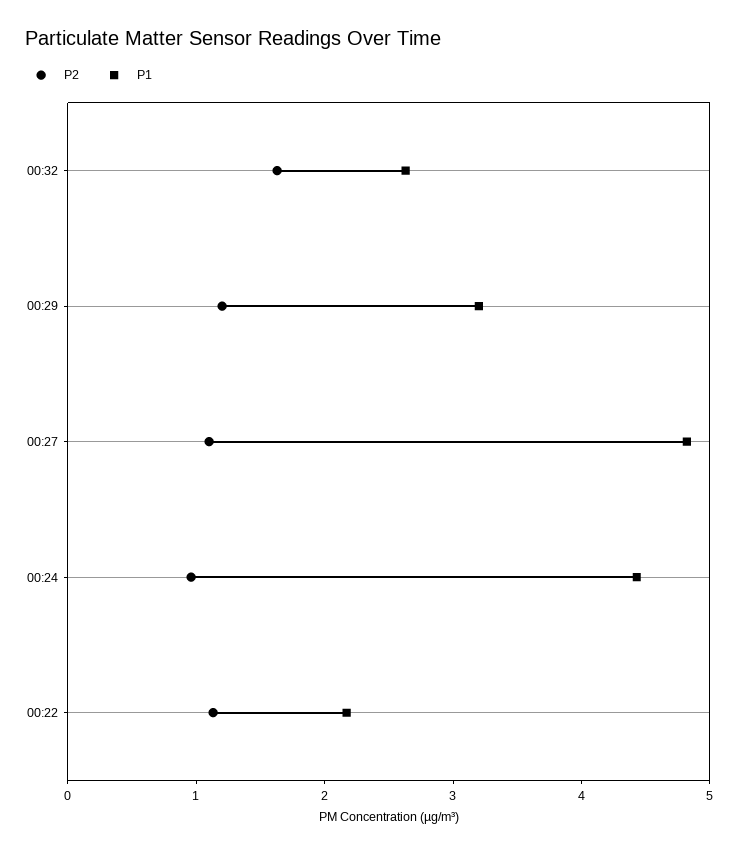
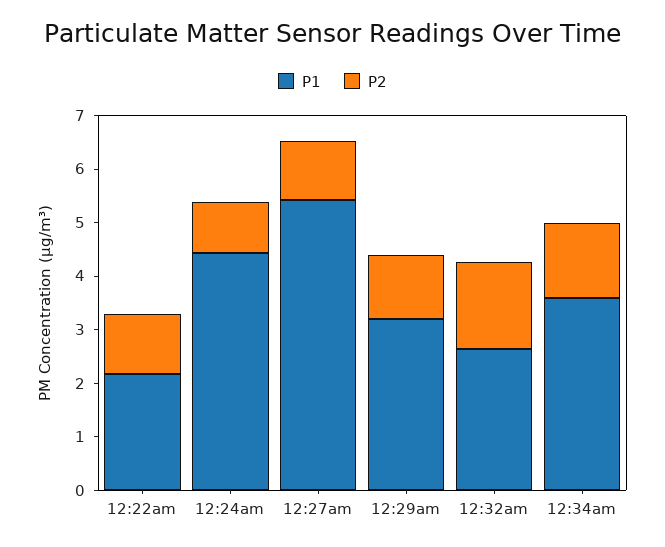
P1, 00:27: 4.8 -> 5.4
P1, 12:34am: none -> 3.6
P2, 12:34am: none -> 1.4

